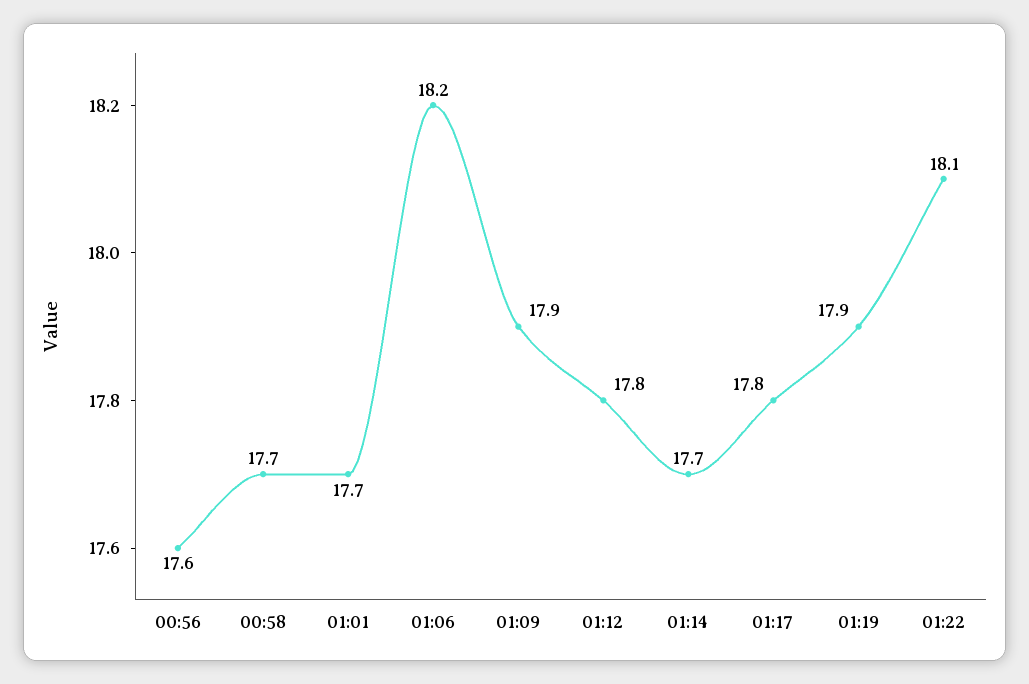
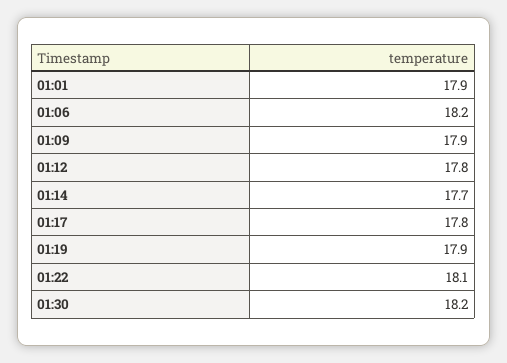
00:56: 17.6 -> none
00:58: 17.7 -> none
01:01: 17.7 -> 17.9
01:30: none -> 18.2

